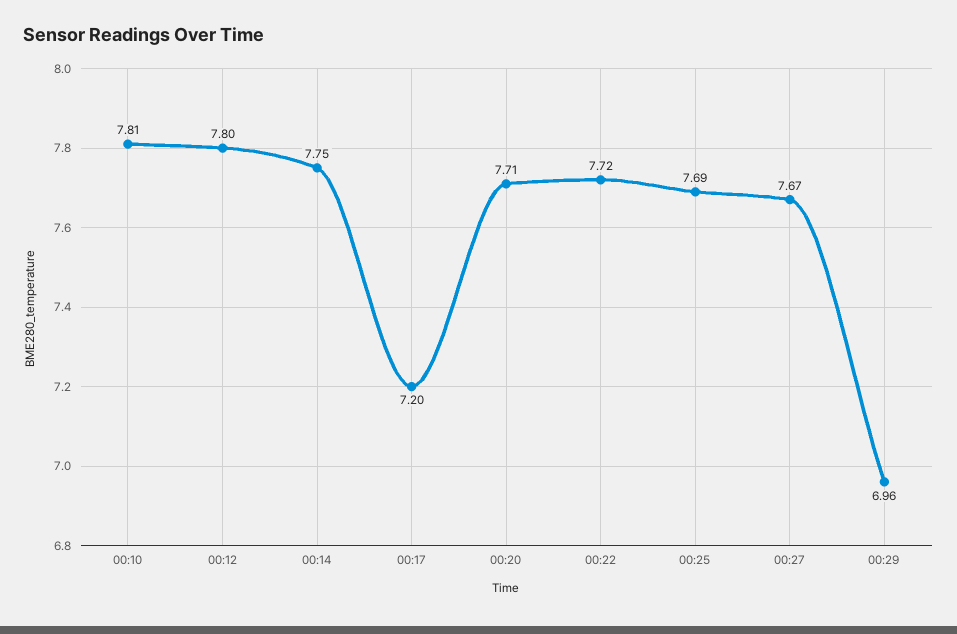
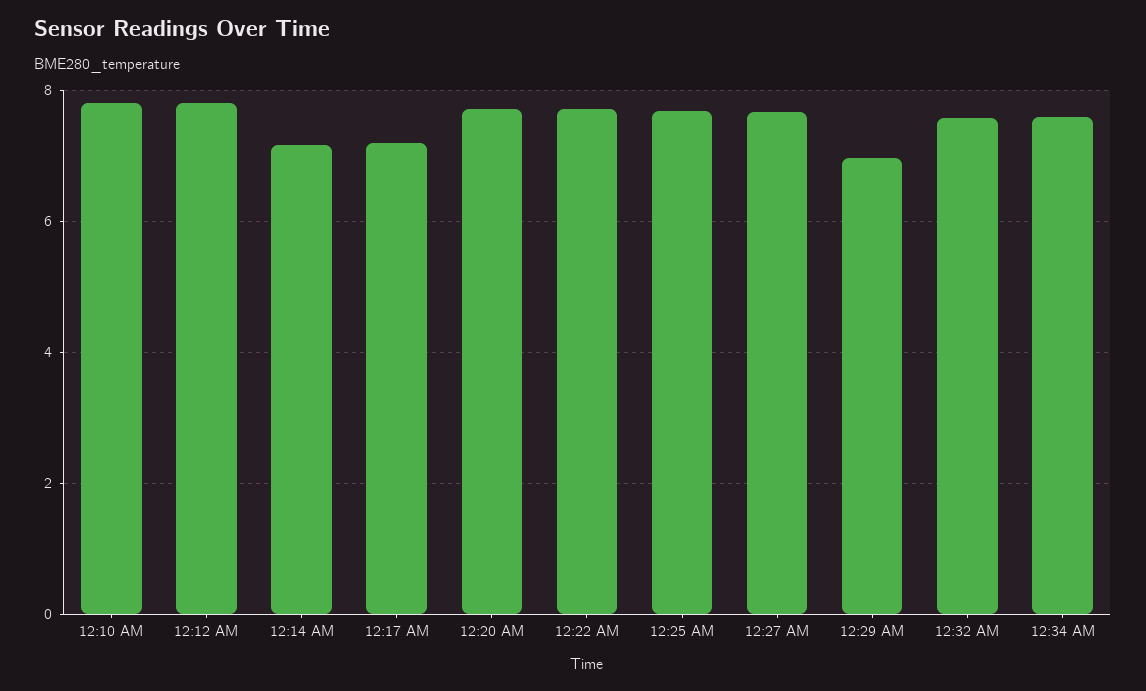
00:14: 7.75 -> 7.2
12:32 AM: none -> 7.6
12:34 AM: none -> 7.6

